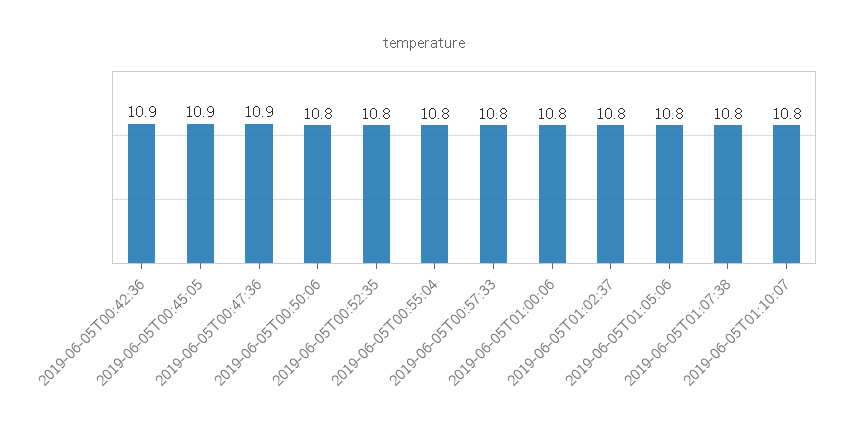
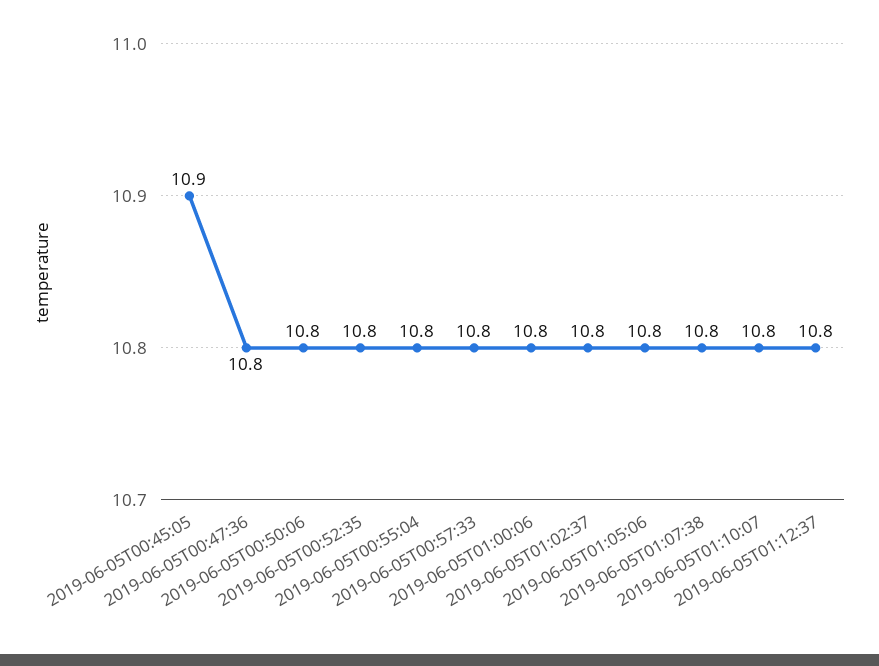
2019-06-05T00:42:36: 10.9 -> none
2019-06-05T00:47:36: 10.9 -> 10.8
2019-06-05T01:12:37: none -> 10.8

